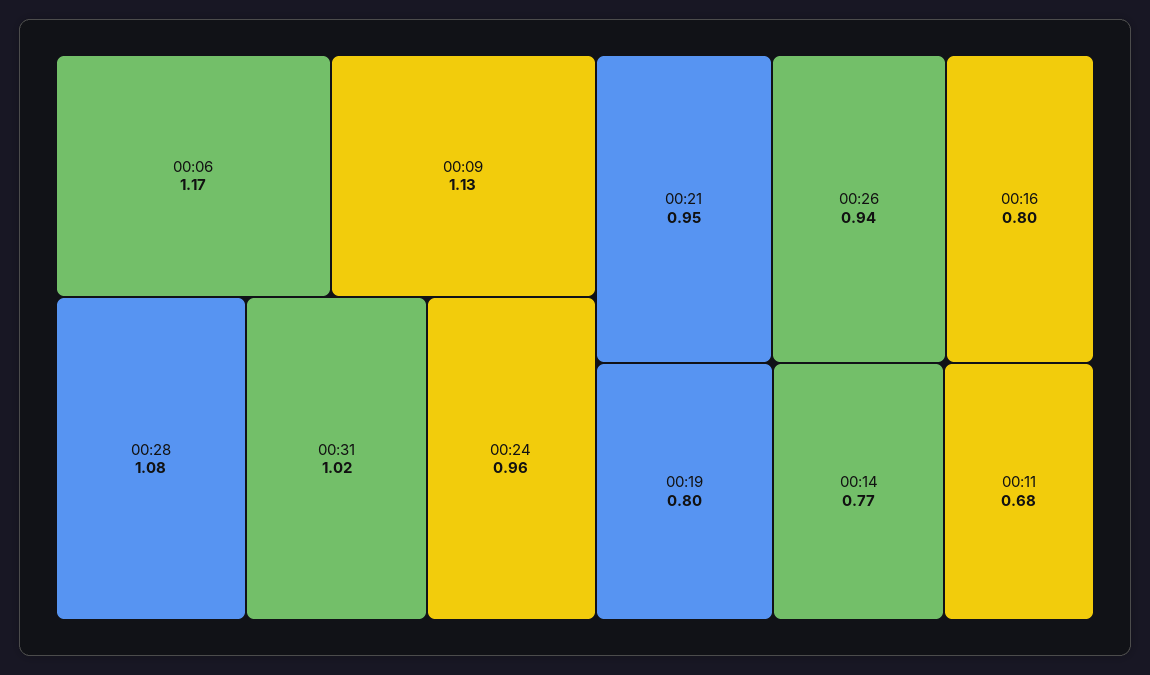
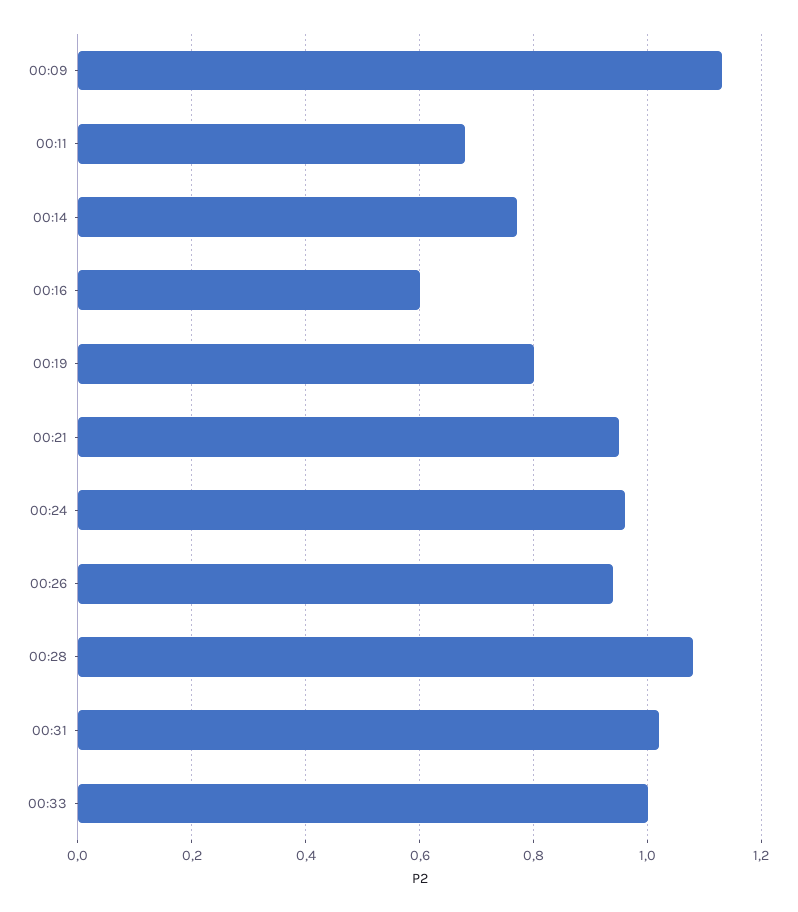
00:06: 1.17 -> none
00:16: 0.8 -> 0.6
00:33: none -> 1

